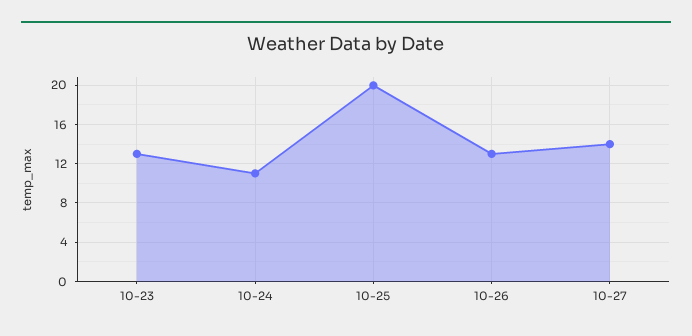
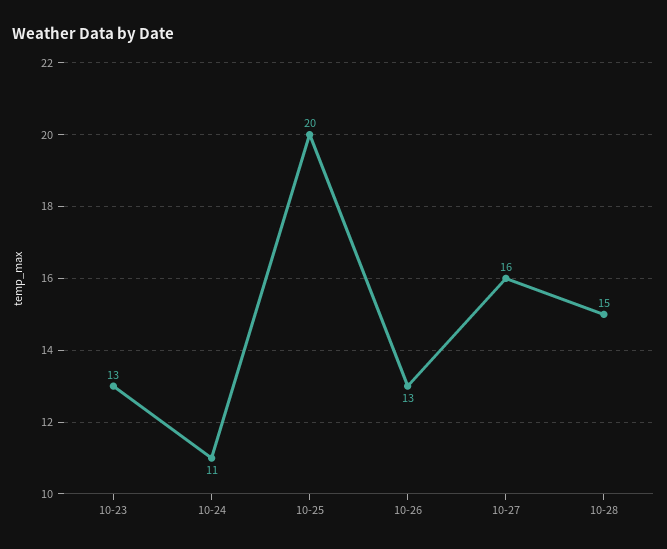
10-27: 14 -> 16
10-28: none -> 15

